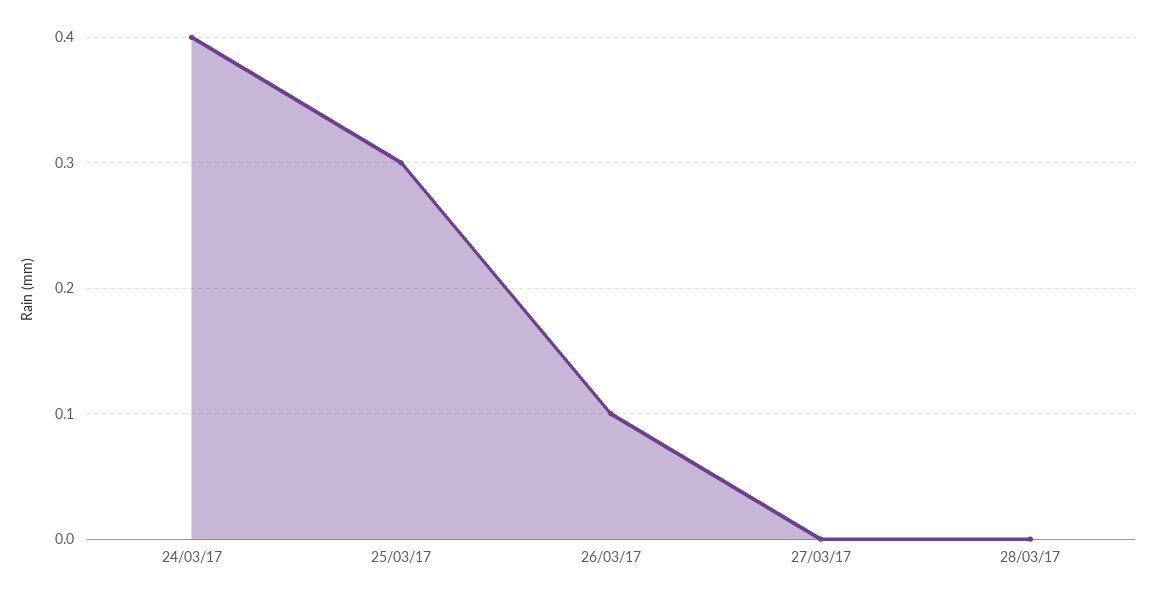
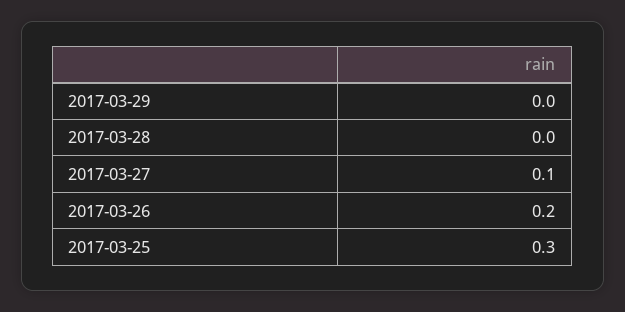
24/03/17: 0.4 -> none
26/03/17: 0.1 -> 0.2
27/03/17: 0 -> 0.1
2017-03-29: none -> 0

